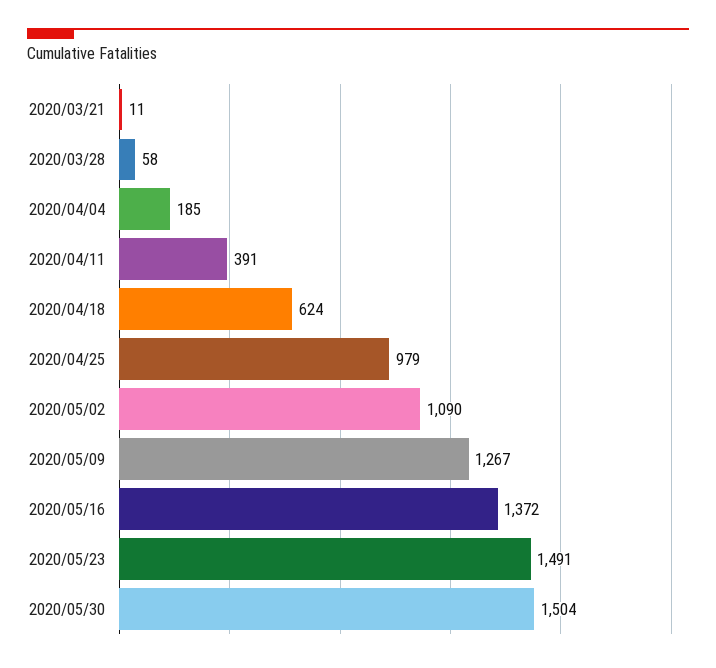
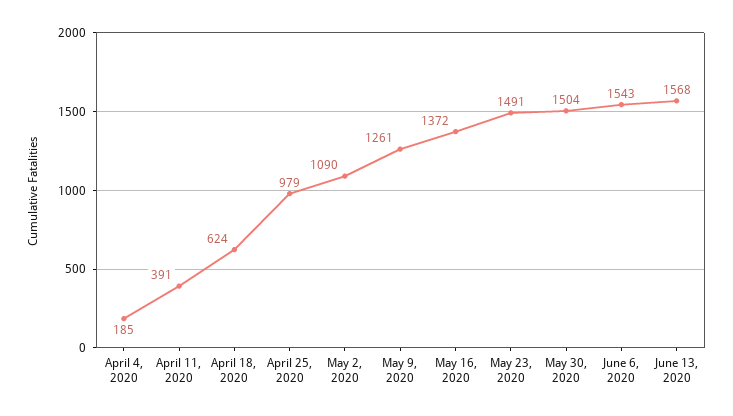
2020/03/21: 11 -> none
2020/03/28: 58 -> none
2020/05/09: 1267 -> 1261
June 6, 2020: none -> 1543
June 13, 2020: none -> 1568

